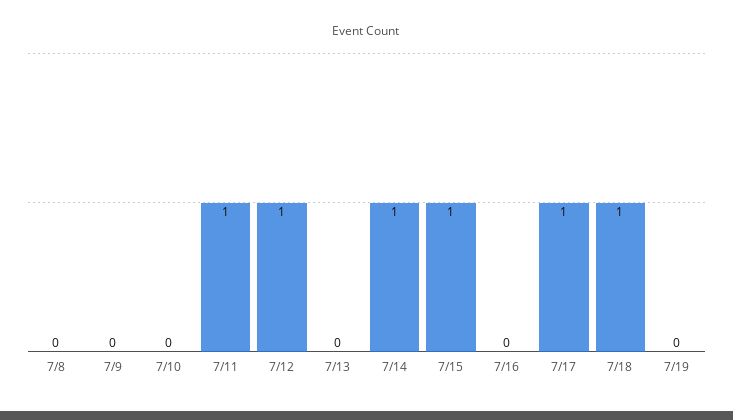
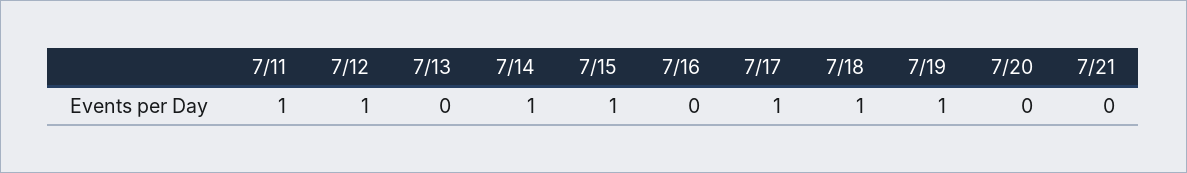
7/8: 0 -> none
7/9: 0 -> none
7/10: 0 -> none
7/19: 0 -> 1
7/20: none -> 0
7/21: none -> 0

